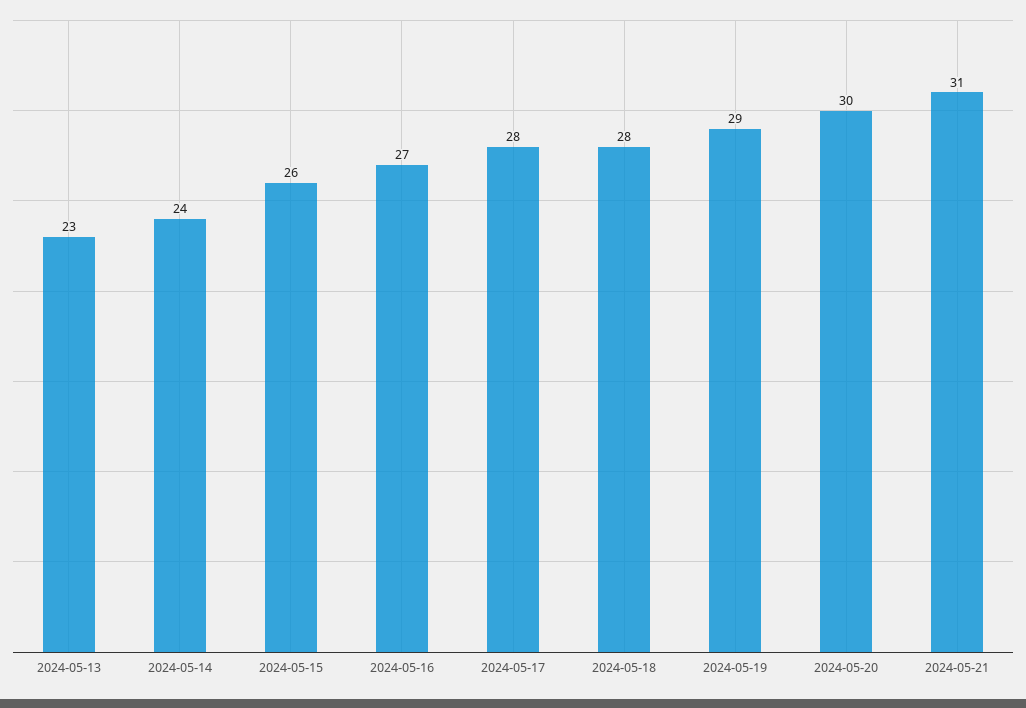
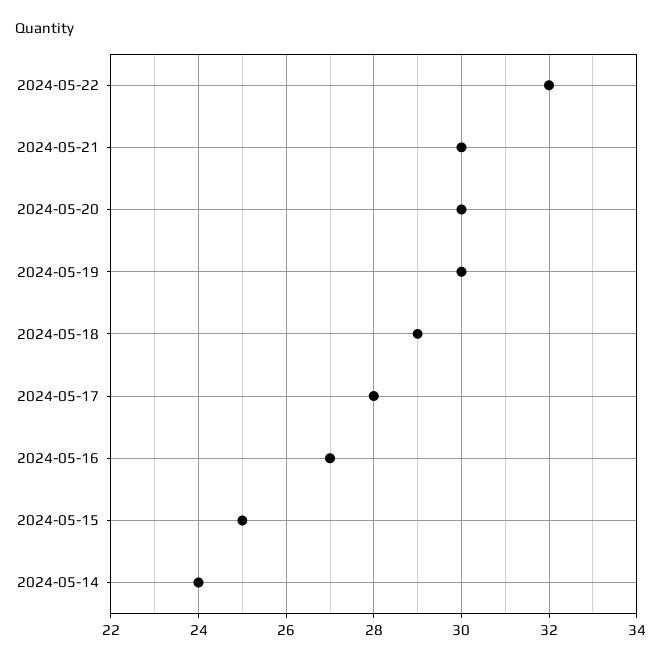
2024-05-13: 23 -> none
2024-05-15: 26 -> 25
2024-05-18: 28 -> 29
2024-05-19: 29 -> 30
2024-05-21: 31 -> 30
2024-05-22: none -> 32

